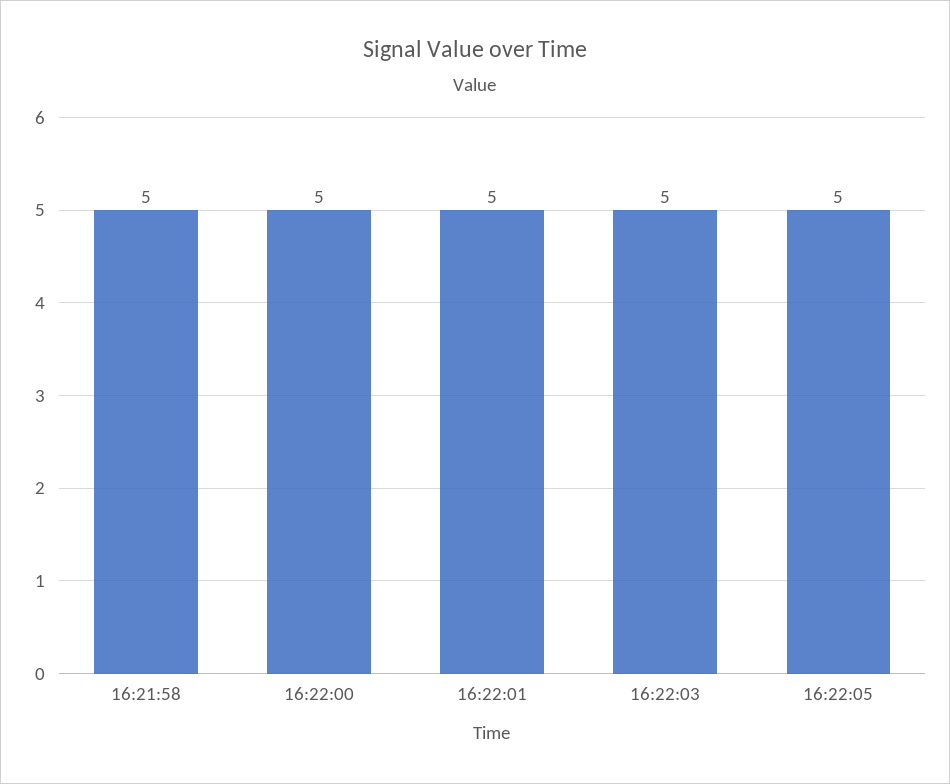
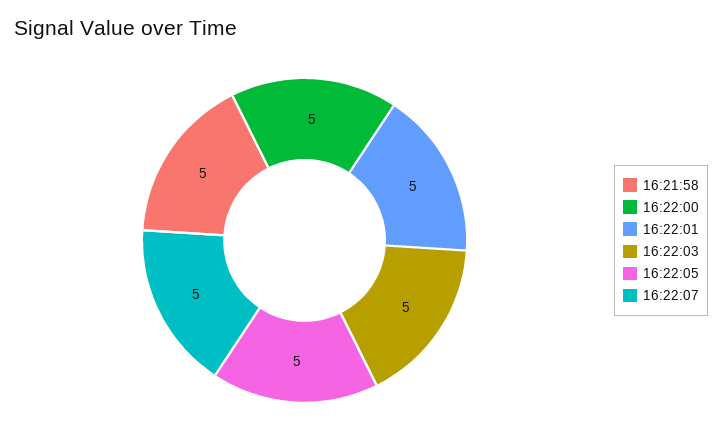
16:22:07: none -> 5

